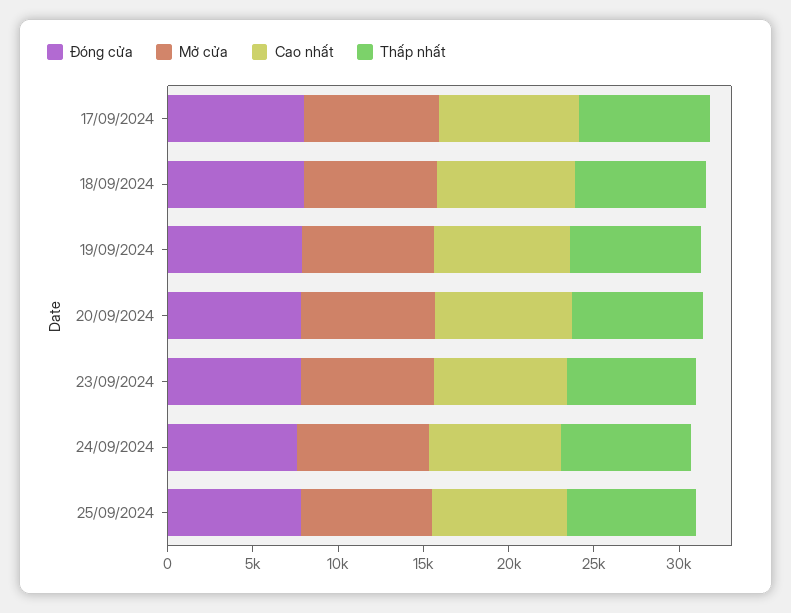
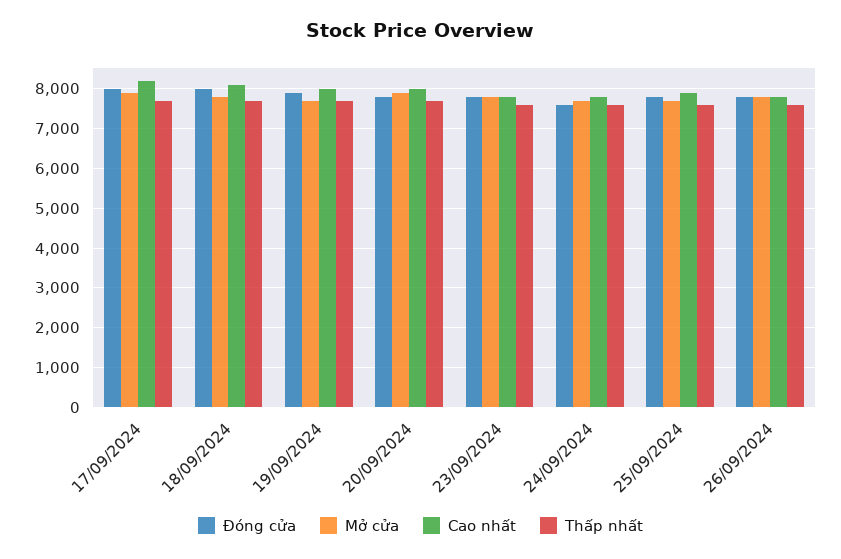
Đóng cửa, 26/09/2024: none -> 7800
Mở cửa, 26/09/2024: none -> 7800
Cao nhất, 26/09/2024: none -> 7800
Thấp nhất, 26/09/2024: none -> 7600

